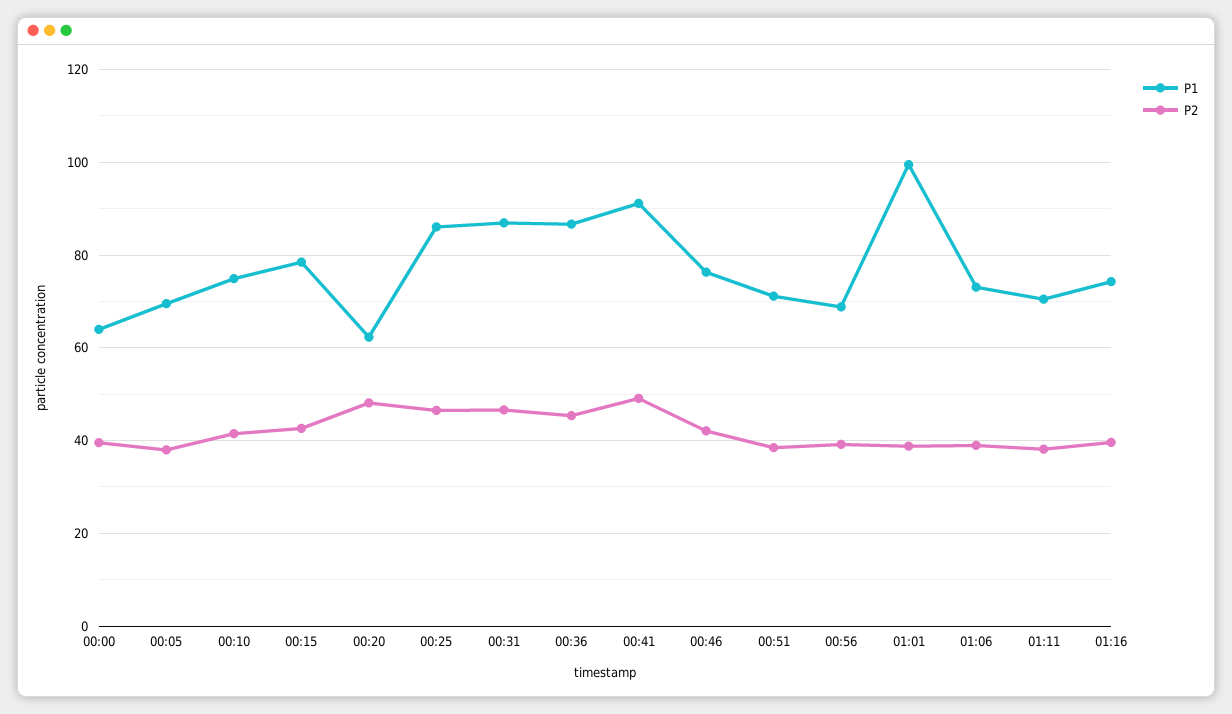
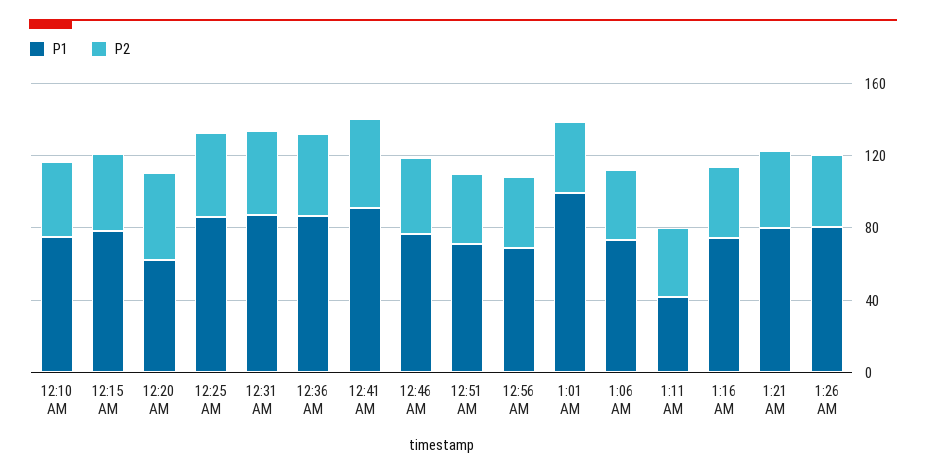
P1, 00:00: 64 -> none
P2, 00:00: 40 -> none
P1, 00:05: 70 -> none
P2, 00:05: 38 -> none
P1, 01:11: 70 -> 40
P1, 1:21 AM: none -> 80
P2, 1:21 AM: none -> 40
P1, 1:26 AM: none -> 80
P2, 1:26 AM: none -> 40

